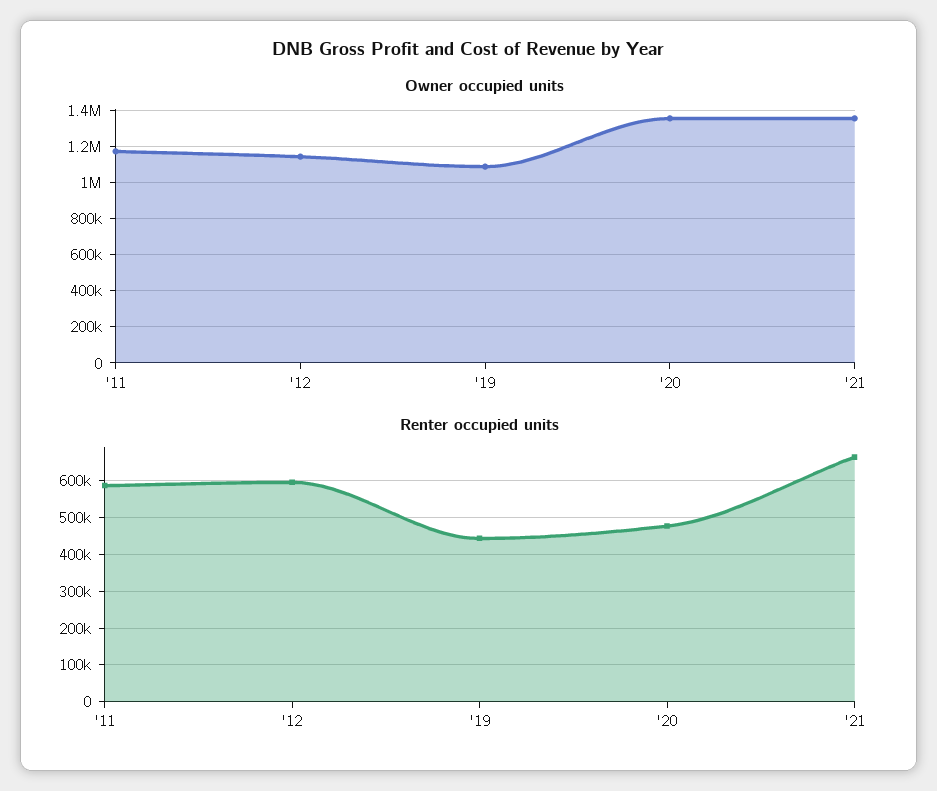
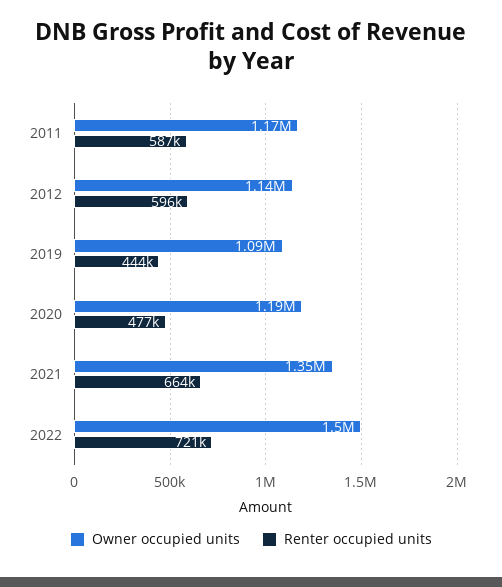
Owner occupied units, '20: 1350000 -> 1190000
Owner occupied units, 2022: none -> 1500000
Renter occupied units, 2022: none -> 721000

